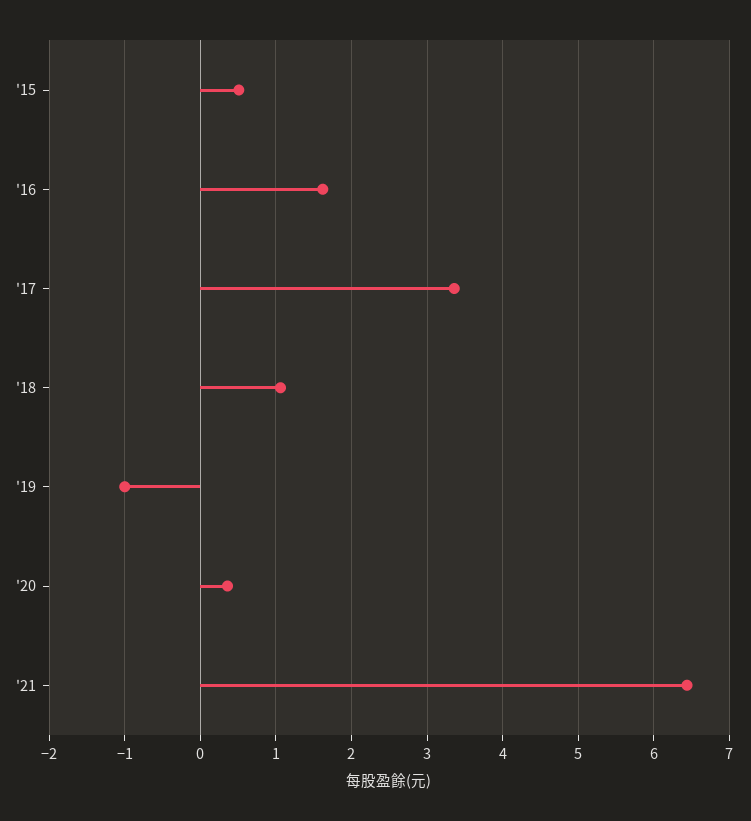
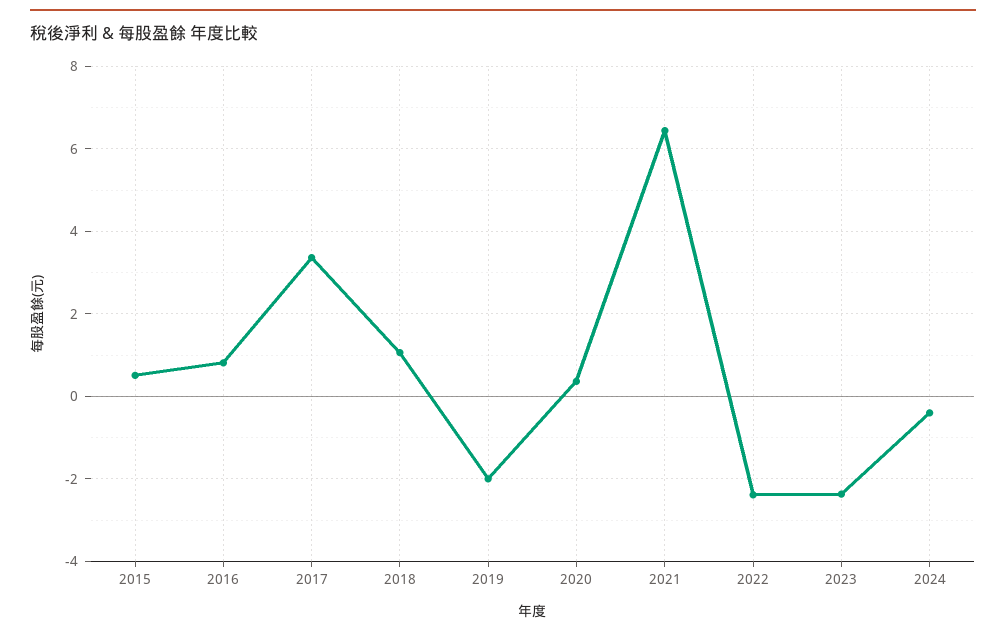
'16: 1.6 -> 0.8
'19: -1 -> -2
2022: none -> -2.4
2023: none -> -2.4
2024: none -> -0.4

